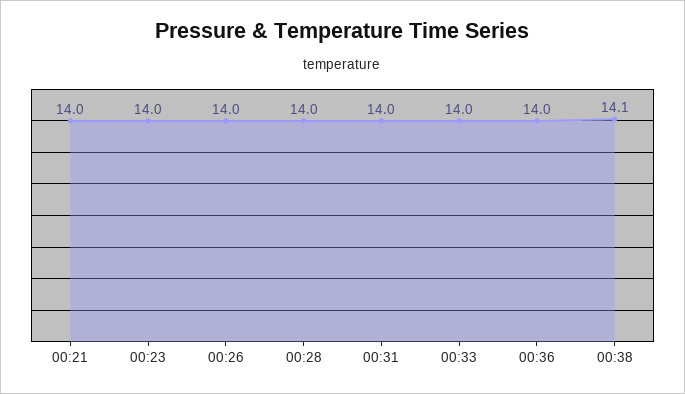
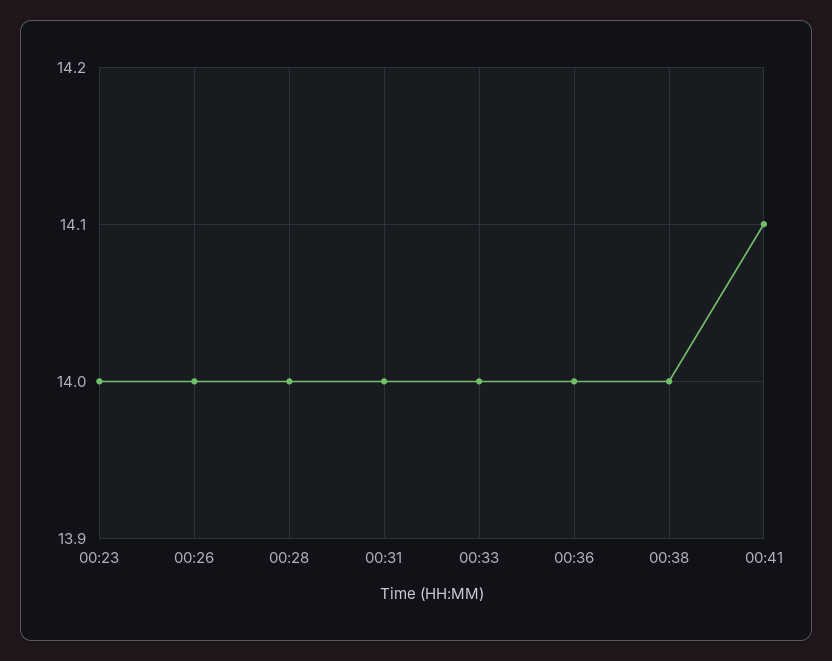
00:21: 14 -> none
00:38: 14.1 -> 14
00:41: none -> 14.1

